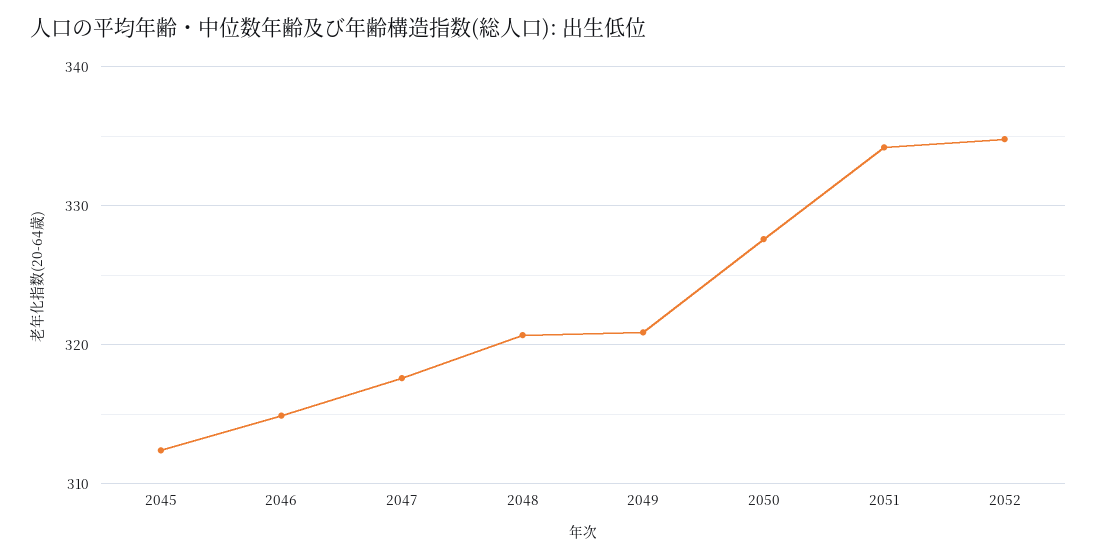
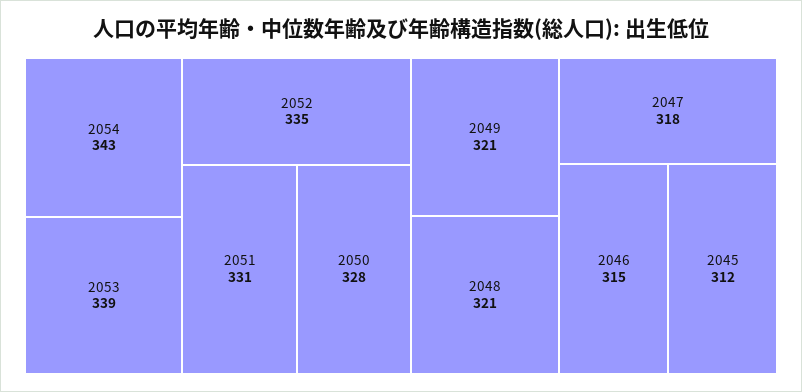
2051: 334 -> 331
2054: none -> 343
2053: none -> 339

